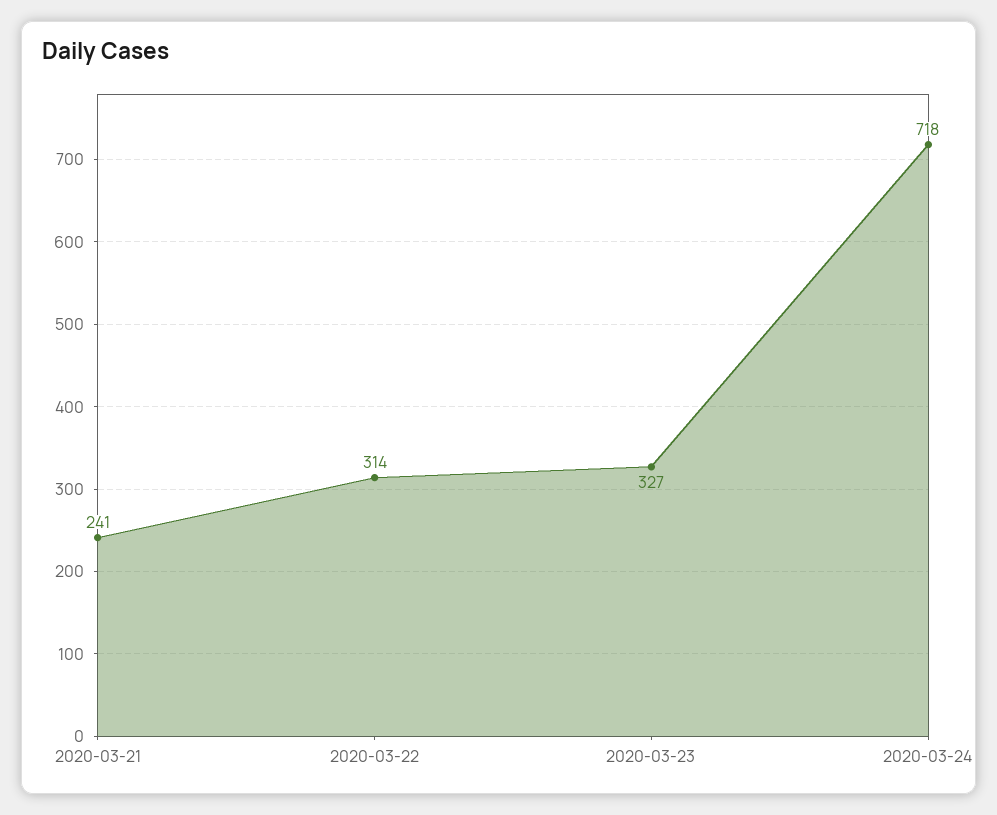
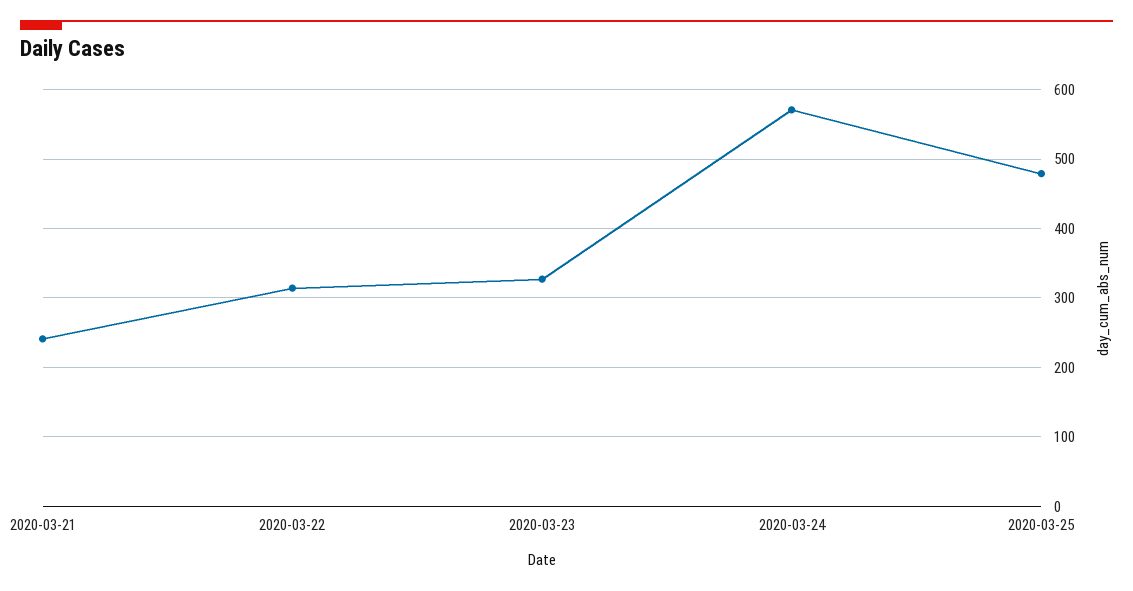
2020-03-24: 718 -> 570
2020-03-25: none -> 480

